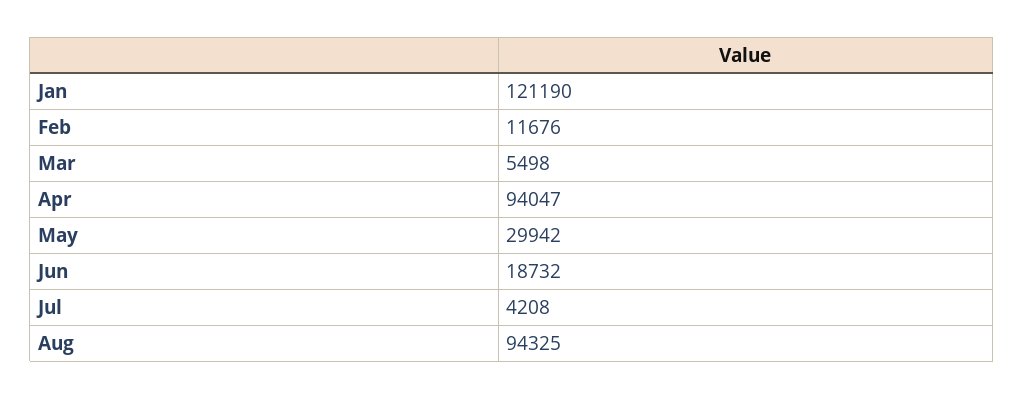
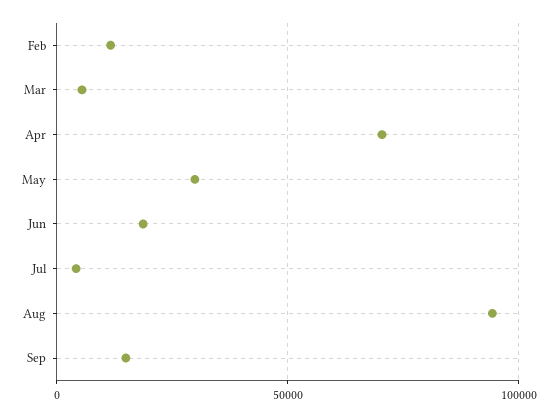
Jan: 121190 -> none
Apr: 94047 -> 70000
Sep: none -> 15000

